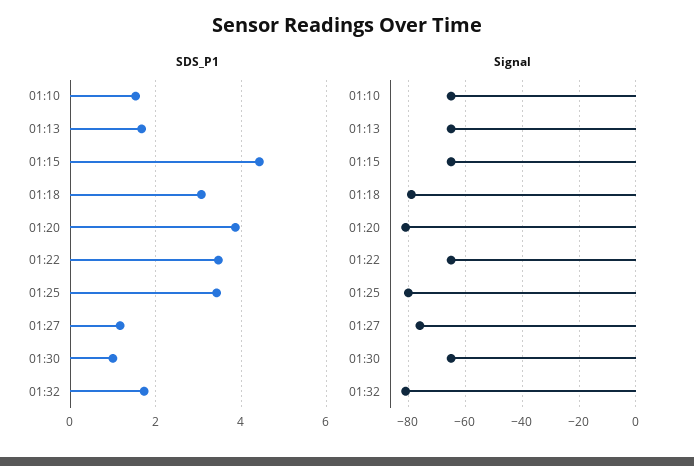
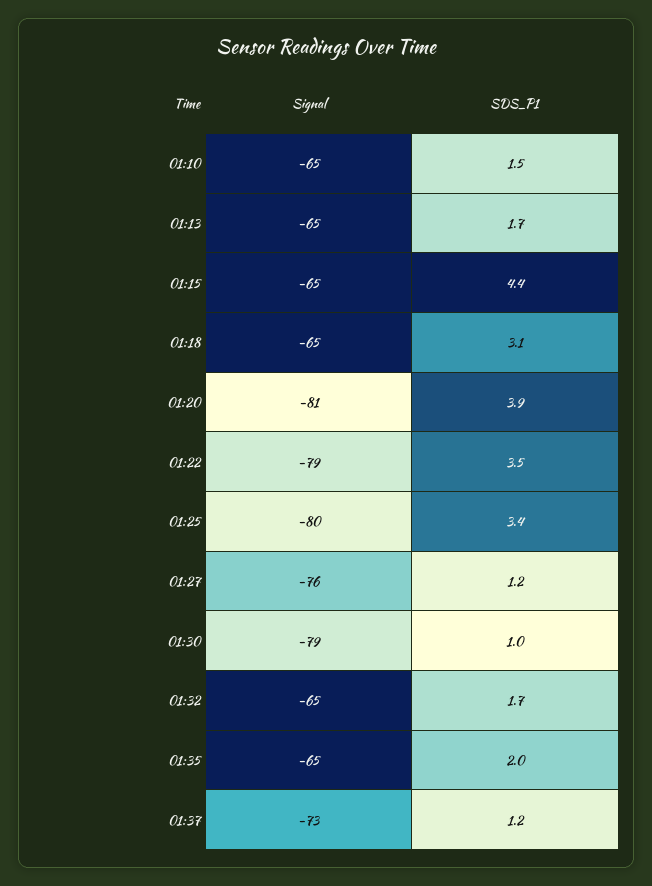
Signal, 01:18: -80 -> -65
Signal, 01:22: -65 -> -79
Signal, 01:30: -65 -> -79
Signal, 01:32: -80 -> -65
Signal, 01:35: none -> -65
SDS_P1, 01:35: none -> 2
Signal, 01:37: none -> -73
SDS_P1, 01:37: none -> 1.2

